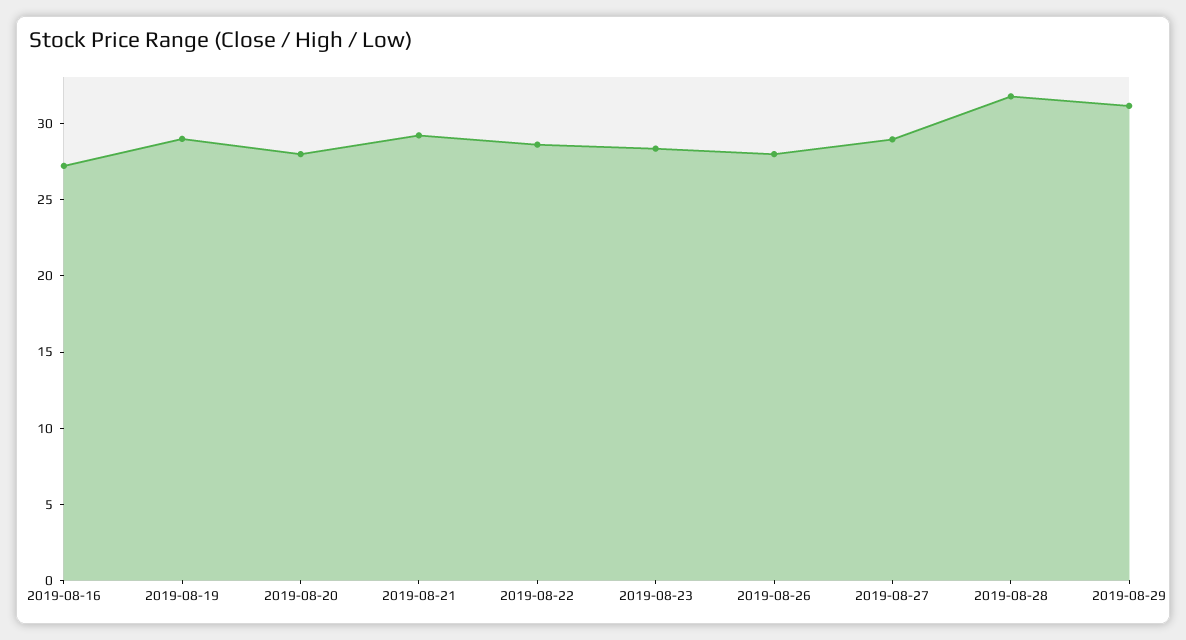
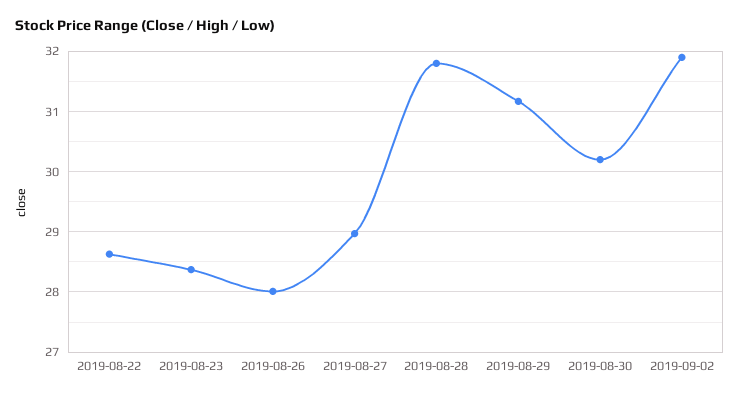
2019-08-16: 27 -> none
2019-08-19: 29 -> none
2019-08-20: 28 -> none
2019-08-21: 29 -> none
2019-08-30: none -> 30.2
2019-09-02: none -> 31.9

